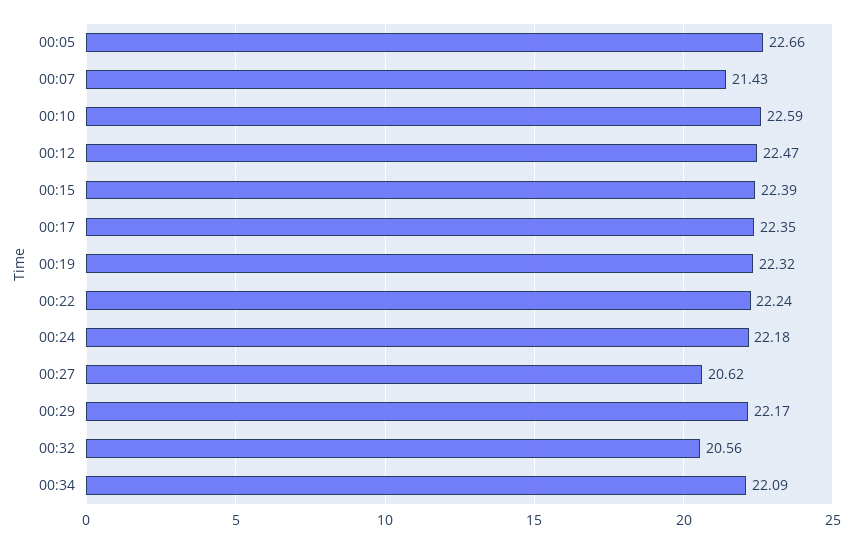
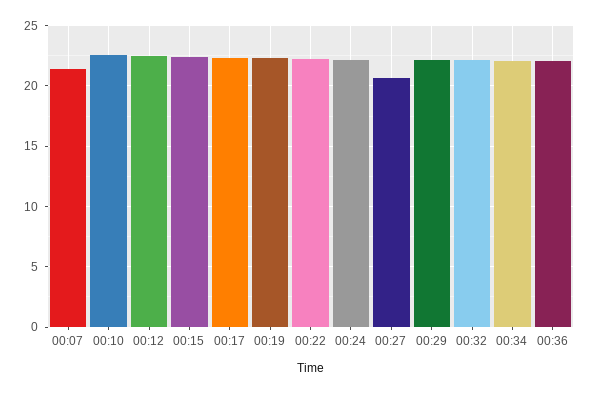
00:05: 22.66 -> none
00:32: 20.56 -> 22
00:36: none -> 22

